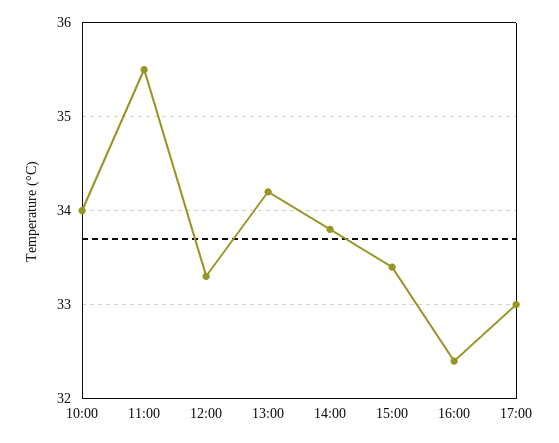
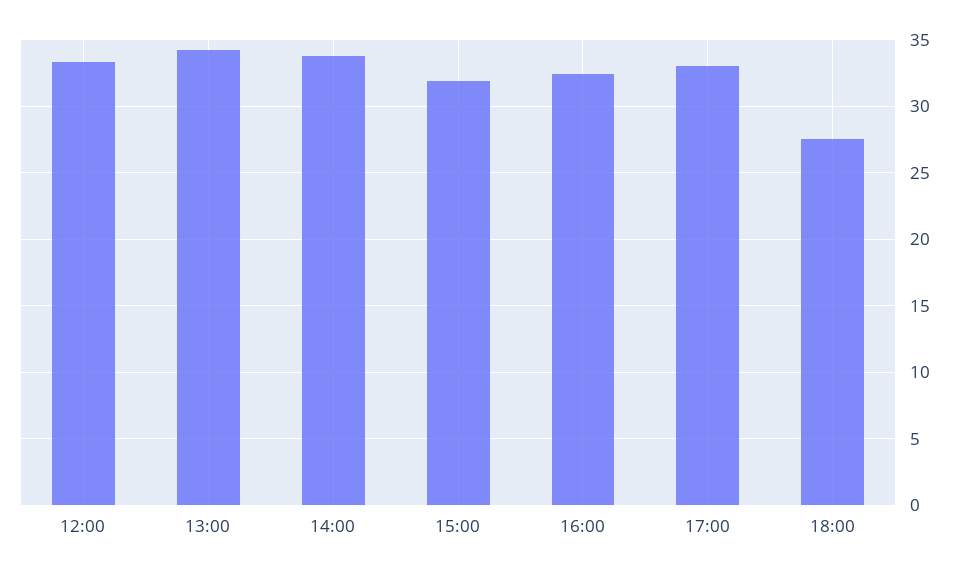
10:00: 34 -> none
11:00: 35.5 -> none
15:00: 33.4 -> 32
18:00: none -> 27.5

